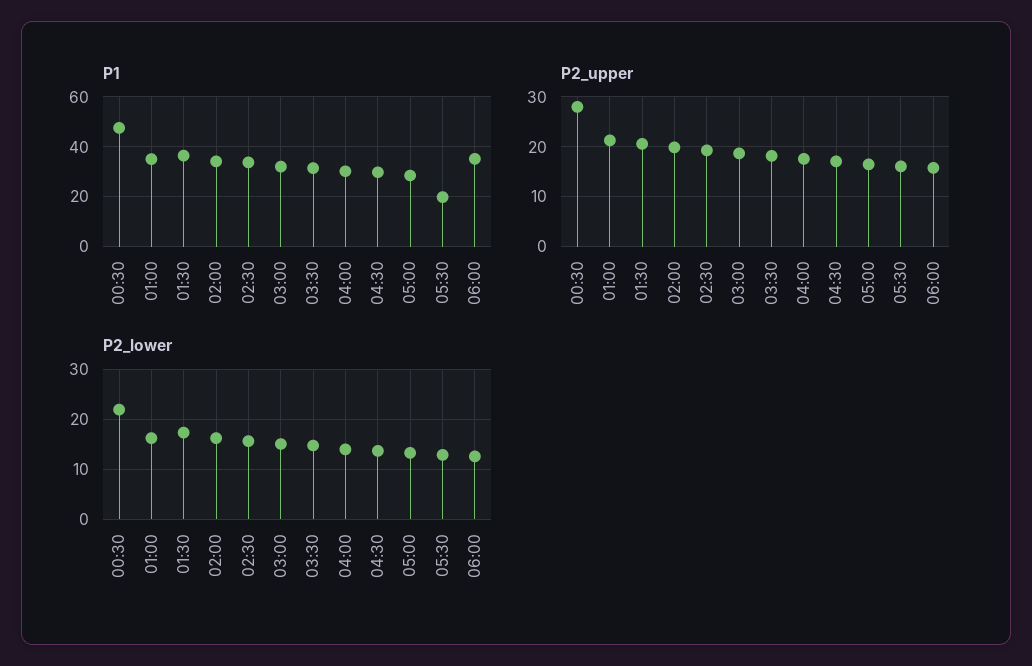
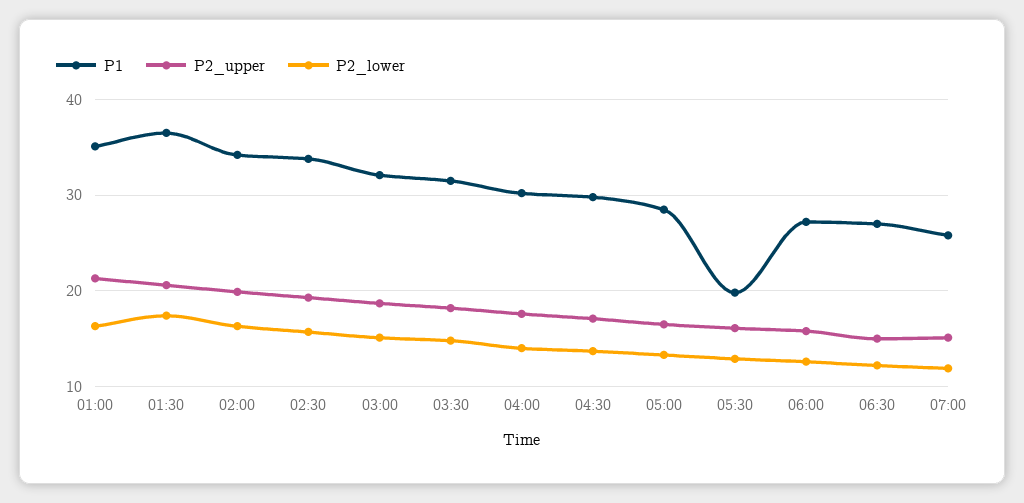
P1, 00:30: 47.5 -> none
P1, 06:00: 35 -> 27
P2_upper, 00:30: 28 -> none
P2_lower, 00:30: 22 -> none
P1, 06:30: none -> 27
P2_upper, 06:30: none -> 15
P2_lower, 06:30: none -> 12
P1, 07:00: none -> 26
P2_upper, 07:00: none -> 15
P2_lower, 07:00: none -> 12

